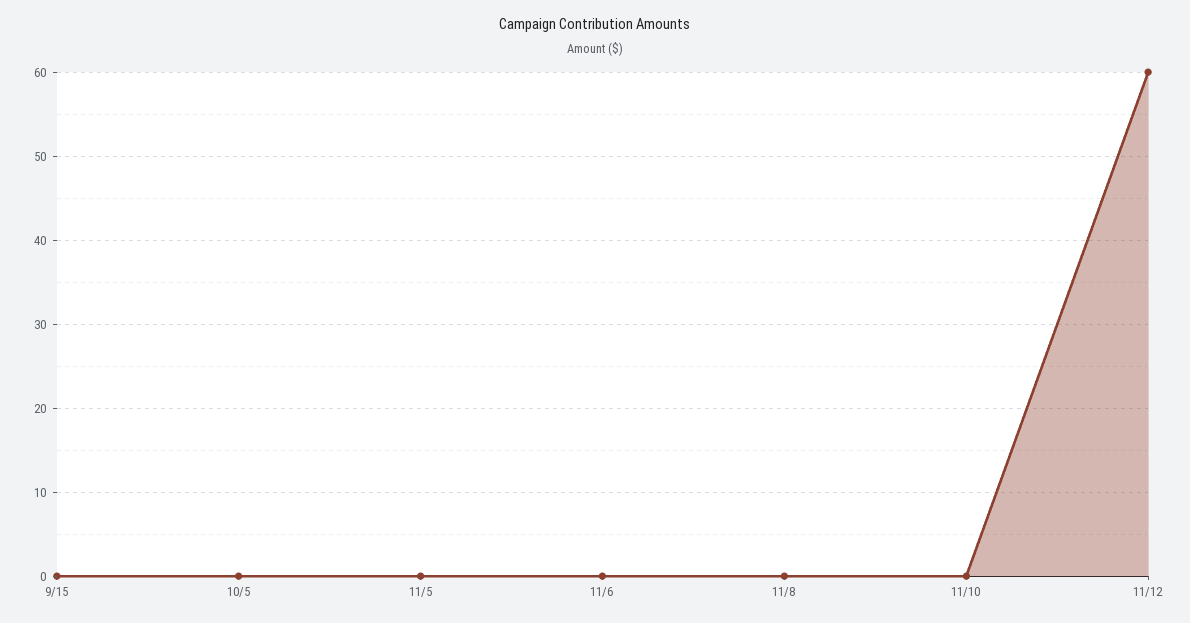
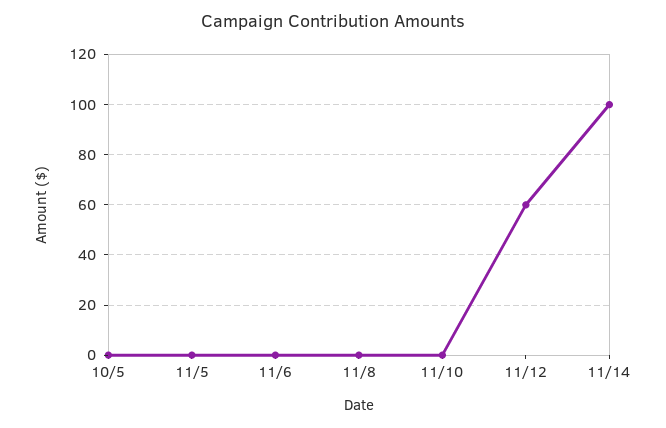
9/15: 0 -> none
11/14: none -> 100

